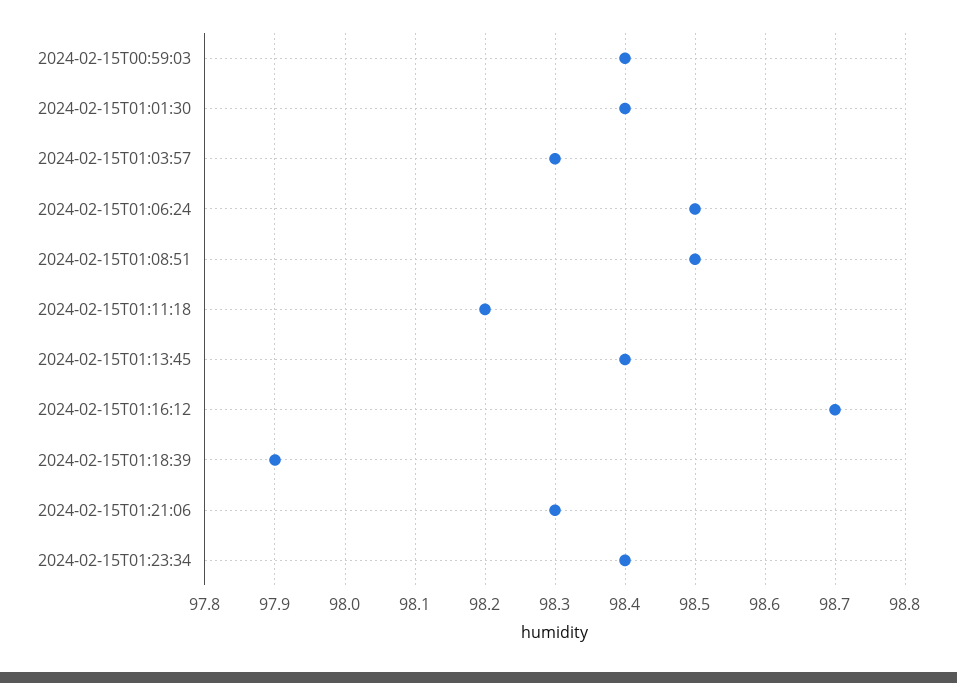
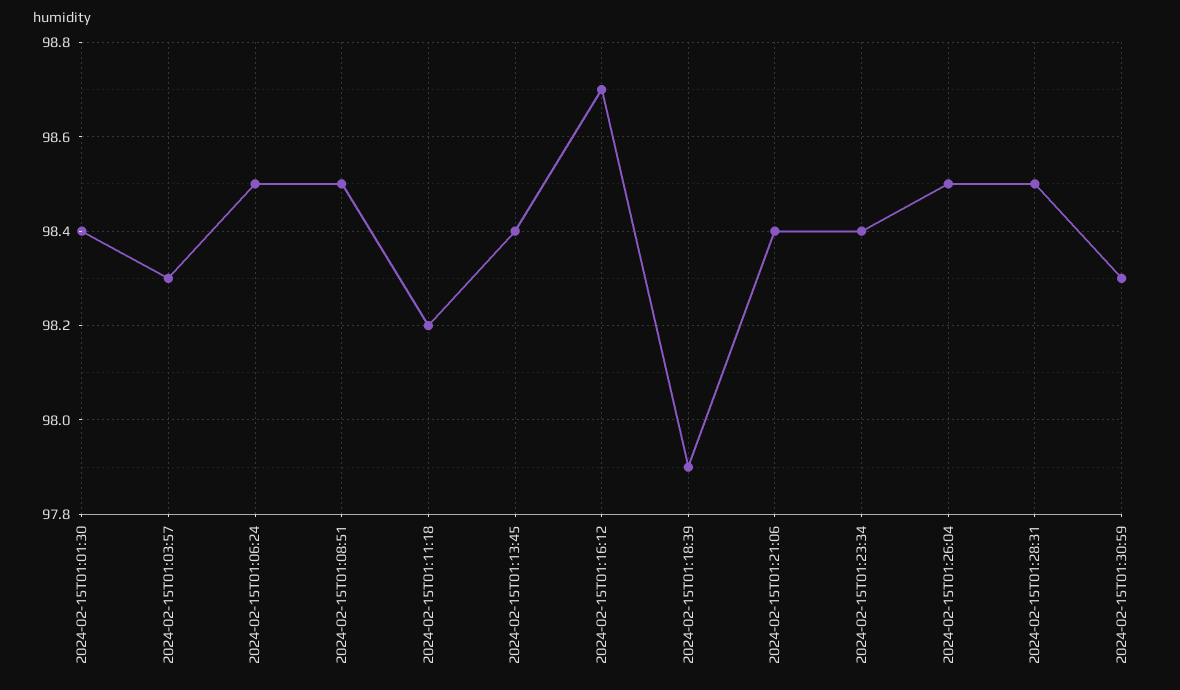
2024-02-15T00:59:03: 98.4 -> none
2024-02-15T01:21:06: 98.3 -> 98.4
2024-02-15T01:26:04: none -> 98.5
2024-02-15T01:28:31: none -> 98.5
2024-02-15T01:30:59: none -> 98.3

